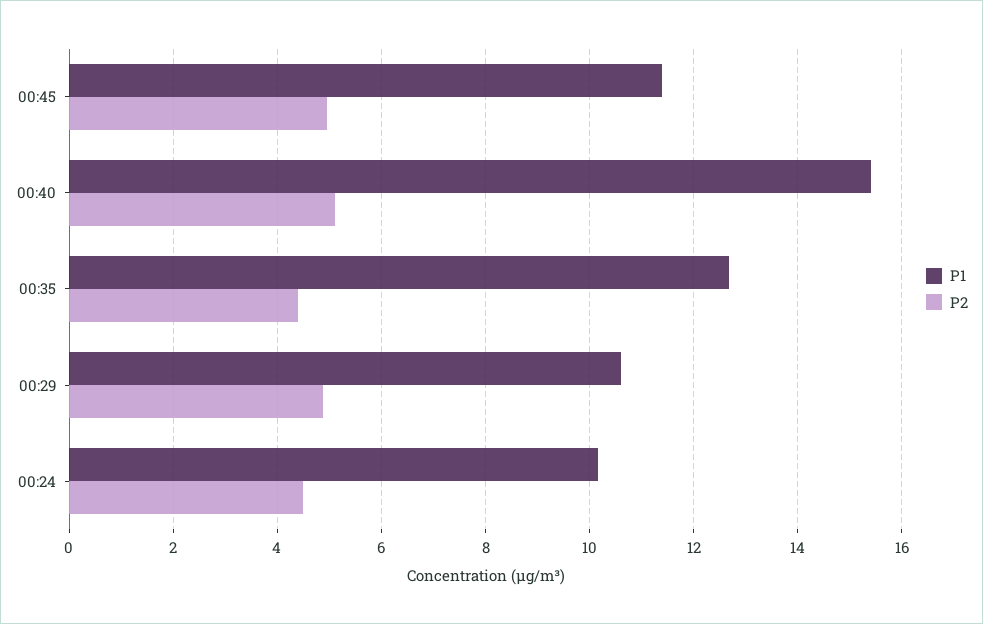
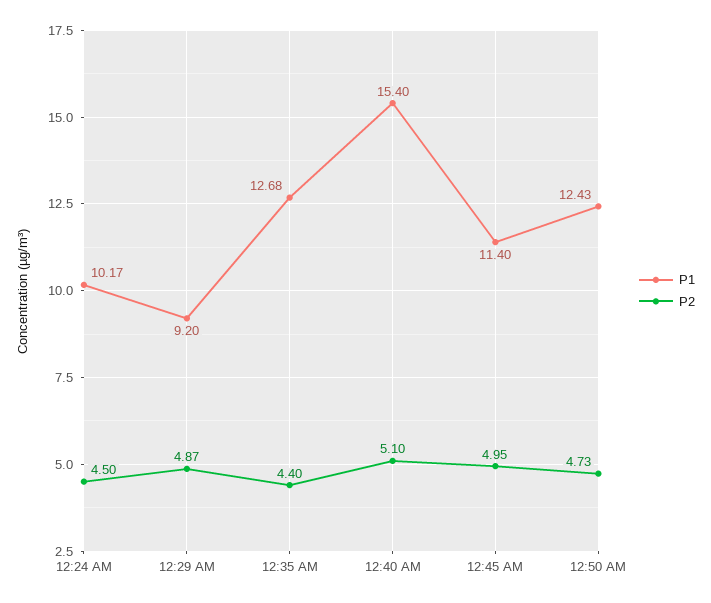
P1, 00:29: 10.6 -> 9.2
P1, 12:50 AM: none -> 12.43
P2, 12:50 AM: none -> 4.73

